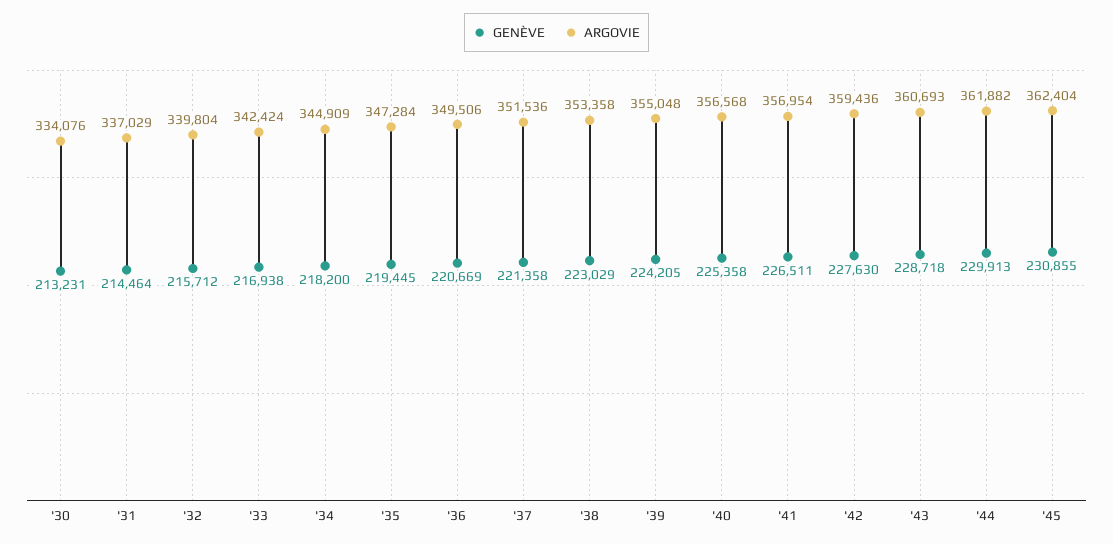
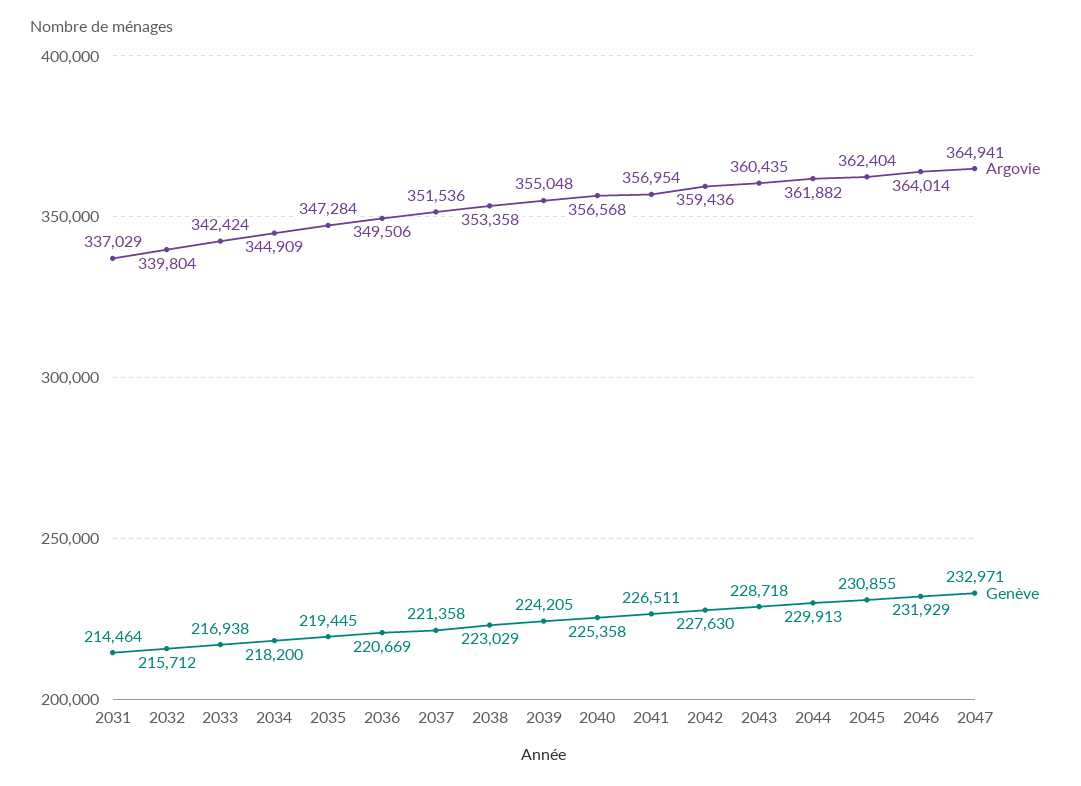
GENÈVE, '30: 213231 -> none
ARGOVIE, '30: 334076 -> none
ARGOVIE, '43: 360693 -> 360435
ARGOVIE, 2046: none -> 364014
GENÈVE, 2046: none -> 231929
ARGOVIE, 2047: none -> 364941
GENÈVE, 2047: none -> 232971

